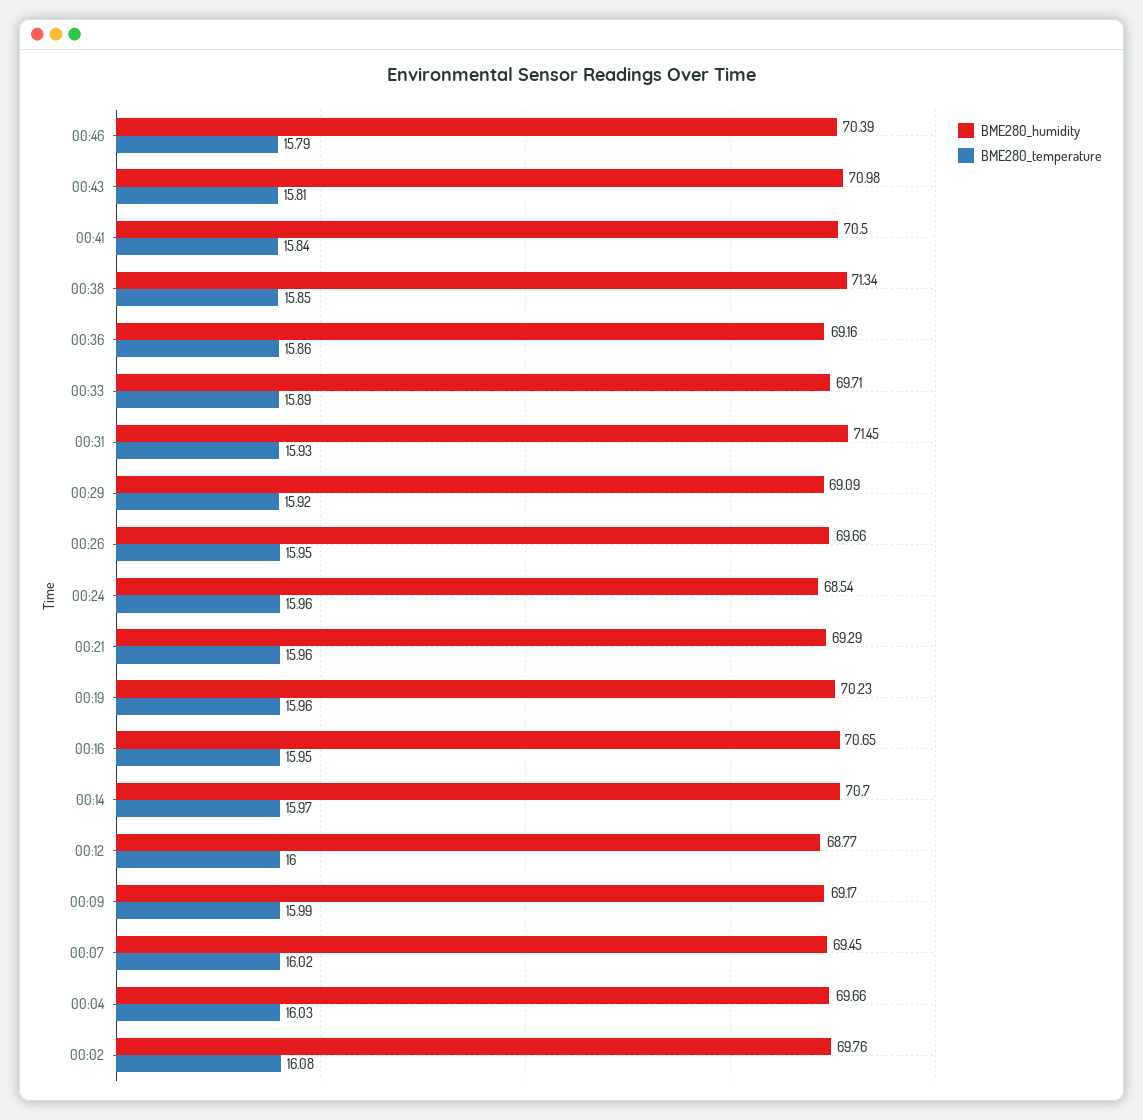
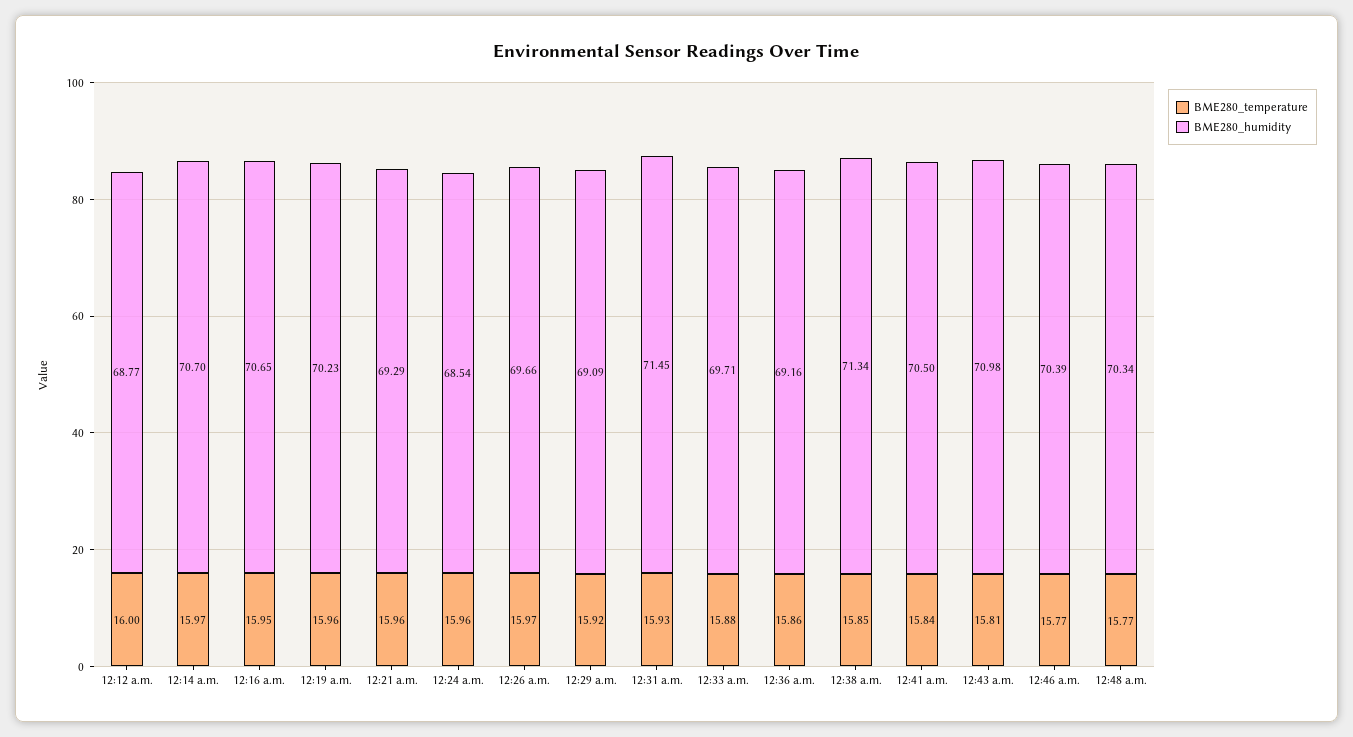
BME280_temperature, 00:46: 15.79 -> 15.77
BME280_temperature, 00:33: 15.89 -> 15.88
BME280_temperature, 00:26: 15.95 -> 15.97
BME280_humidity, 00:09: 69.17 -> none
BME280_temperature, 00:09: 15.99 -> none
BME280_humidity, 00:07: 69.45 -> none
BME280_temperature, 00:07: 16.02 -> none
BME280_humidity, 00:04: 69.66 -> none
BME280_temperature, 00:04: 16.03 -> none
BME280_humidity, 00:02: 69.76 -> none
BME280_temperature, 00:02: 16.08 -> none
BME280_temperature, 12:48 a.m.: none -> 15.77
BME280_humidity, 12:48 a.m.: none -> 70.34

